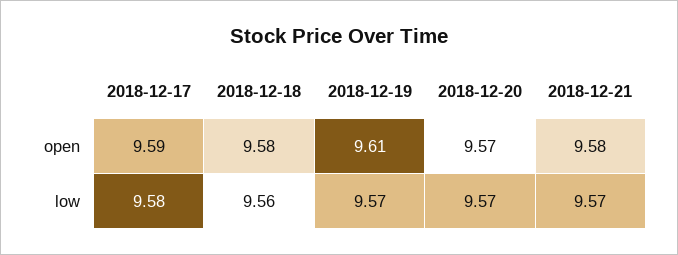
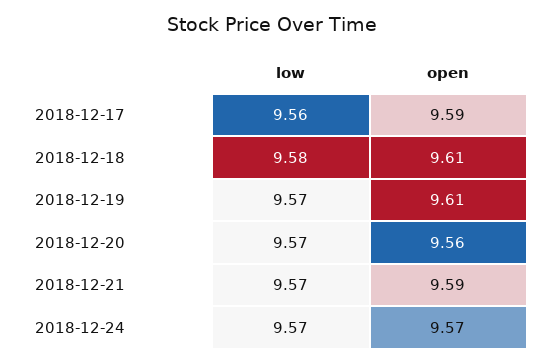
2018-12-18, open: 9.58 -> 9.61
2018-12-20, open: 9.57 -> 9.56
2018-12-21, open: 9.58 -> 9.59
2018-12-17, low: 9.58 -> 9.56
2018-12-18, low: 9.56 -> 9.58
2018-12-24, low: none -> 9.57
2018-12-24, open: none -> 9.57

